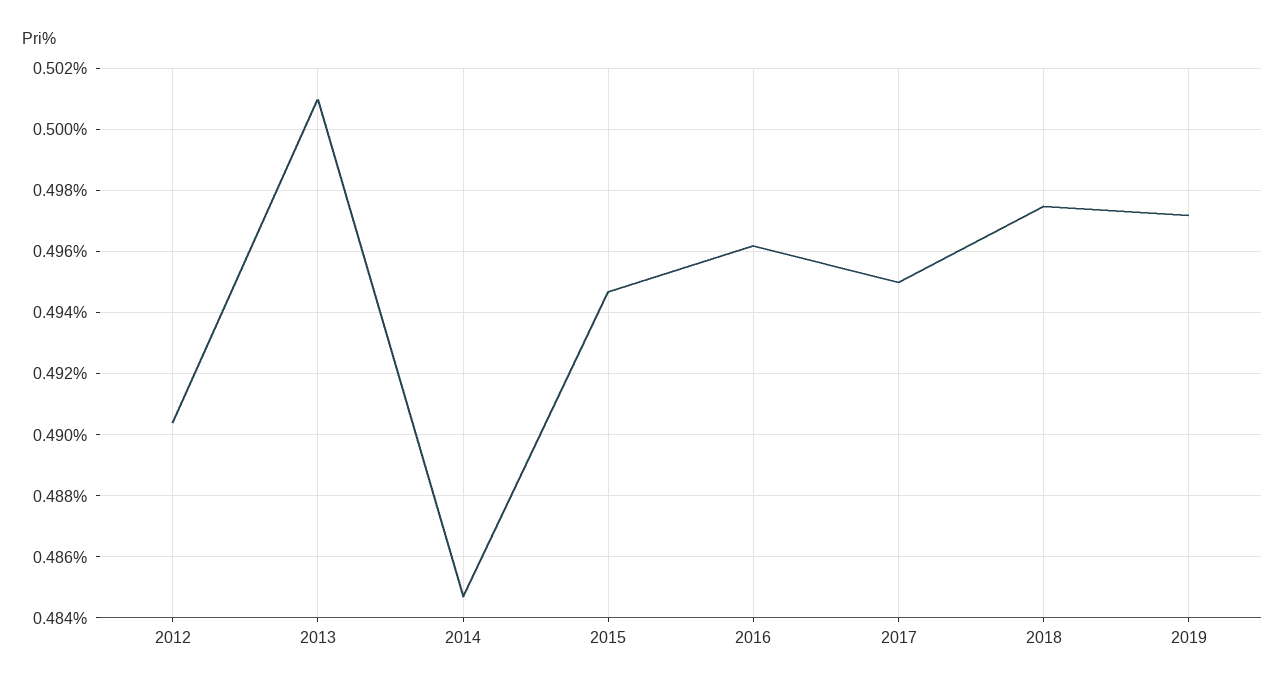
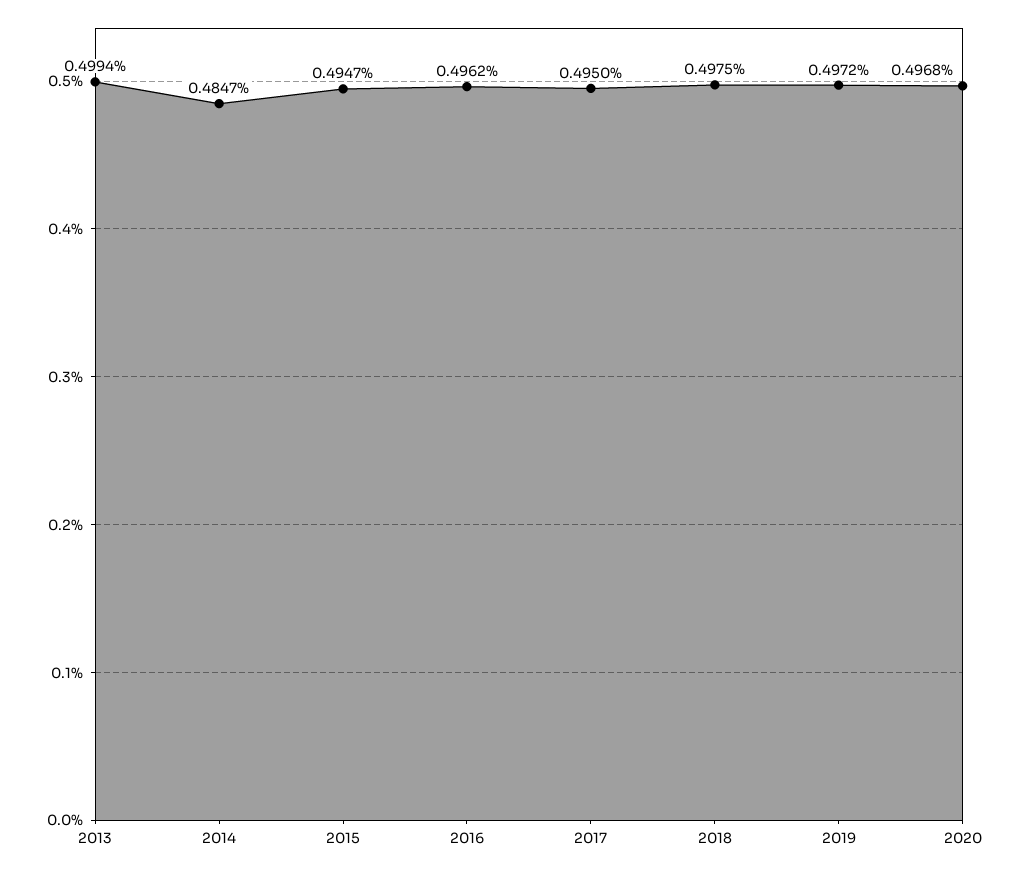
2012: 0.4905 -> none
2013: 0.501 -> 0.4994
2020: none -> 0.4968

